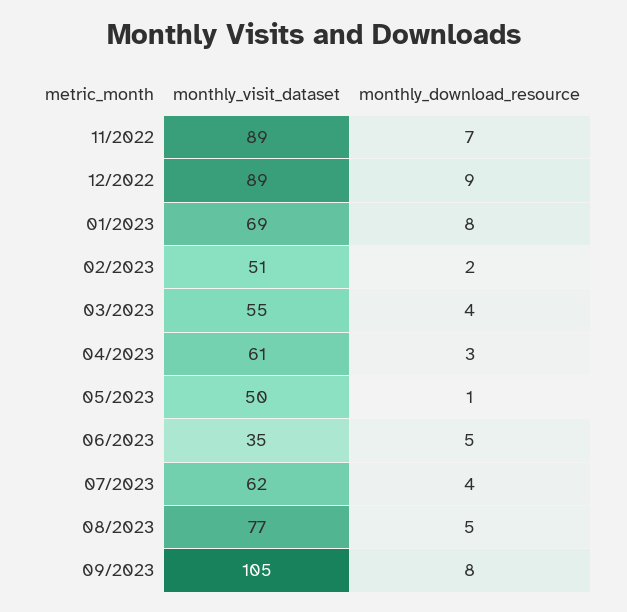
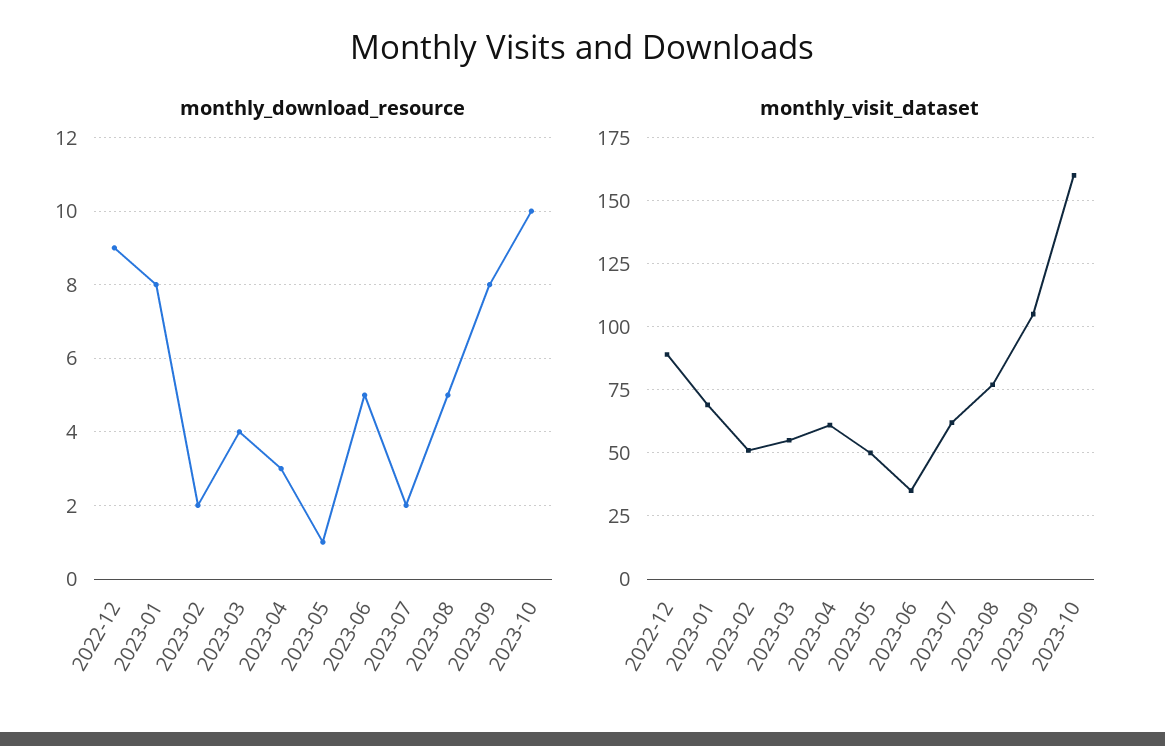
monthly_visit_dataset, 11/2022: 89 -> none
monthly_download_resource, 11/2022: 7 -> none
monthly_download_resource, 07/2023: 4 -> 2
monthly_download_resource, 2023-10: none -> 10
monthly_visit_dataset, 2023-10: none -> 160

